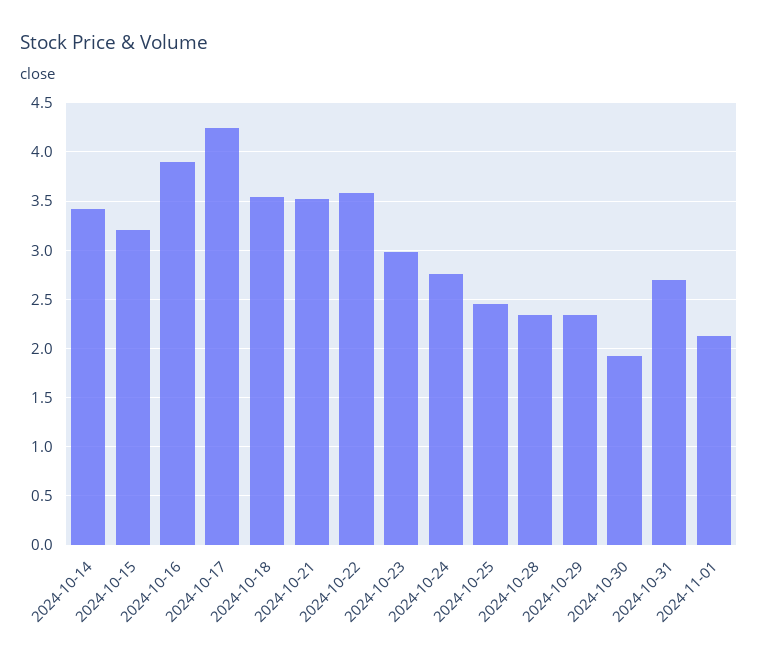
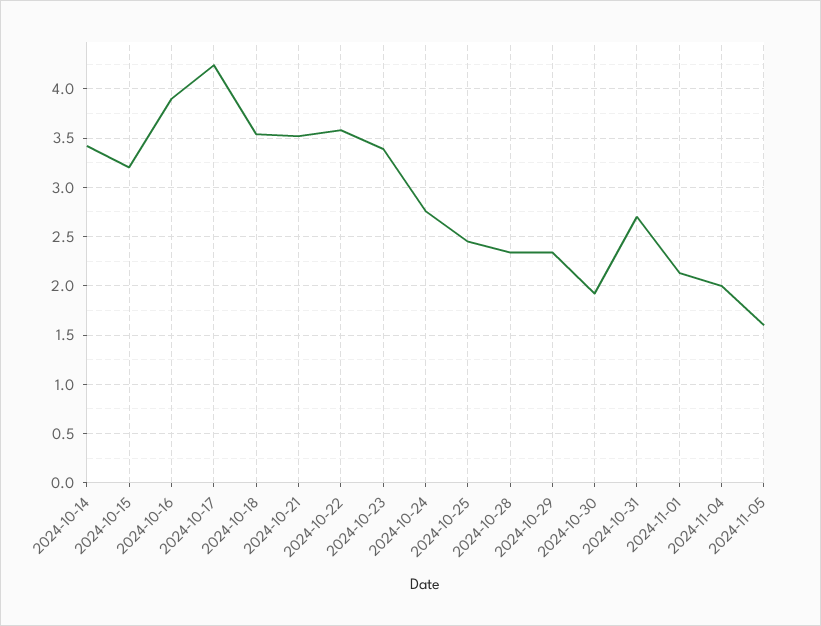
2024-10-23: 3 -> 3.4
2024-11-04: none -> 2
2024-11-05: none -> 1.6

